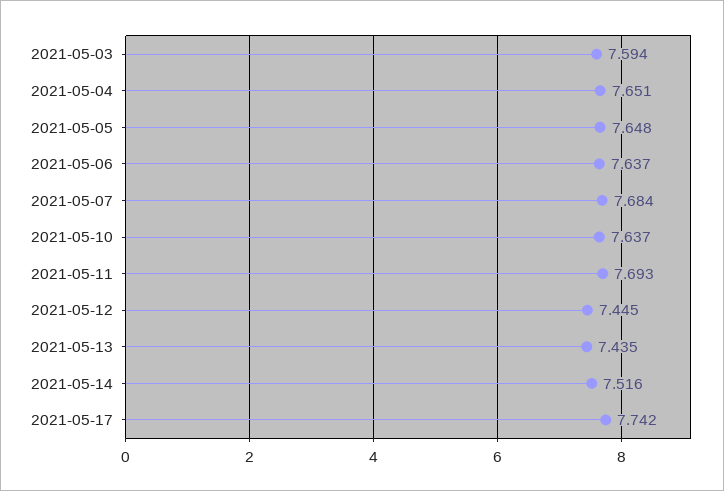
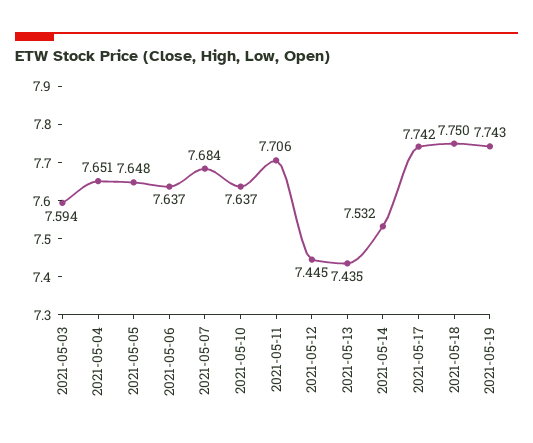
2021-05-11: 7.693 -> 7.706
2021-05-14: 7.516 -> 7.532
2021-05-18: none -> 7.75
2021-05-19: none -> 7.743

